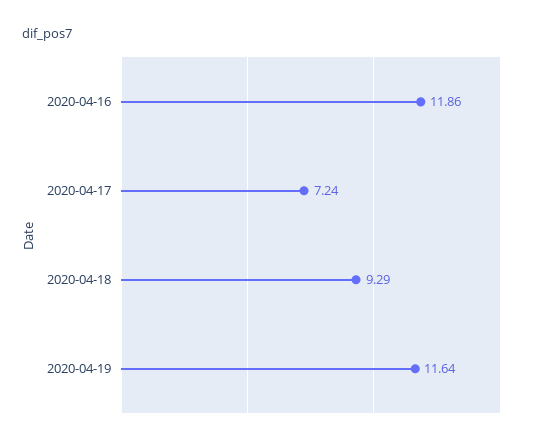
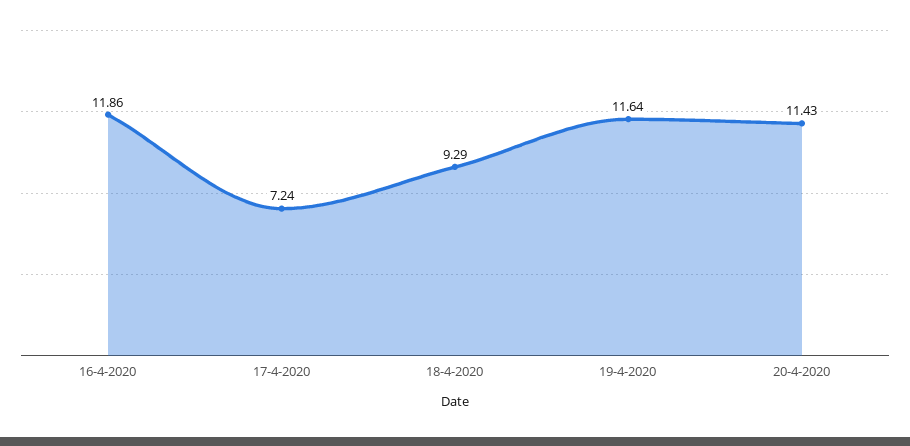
20-4-2020: none -> 11.43

